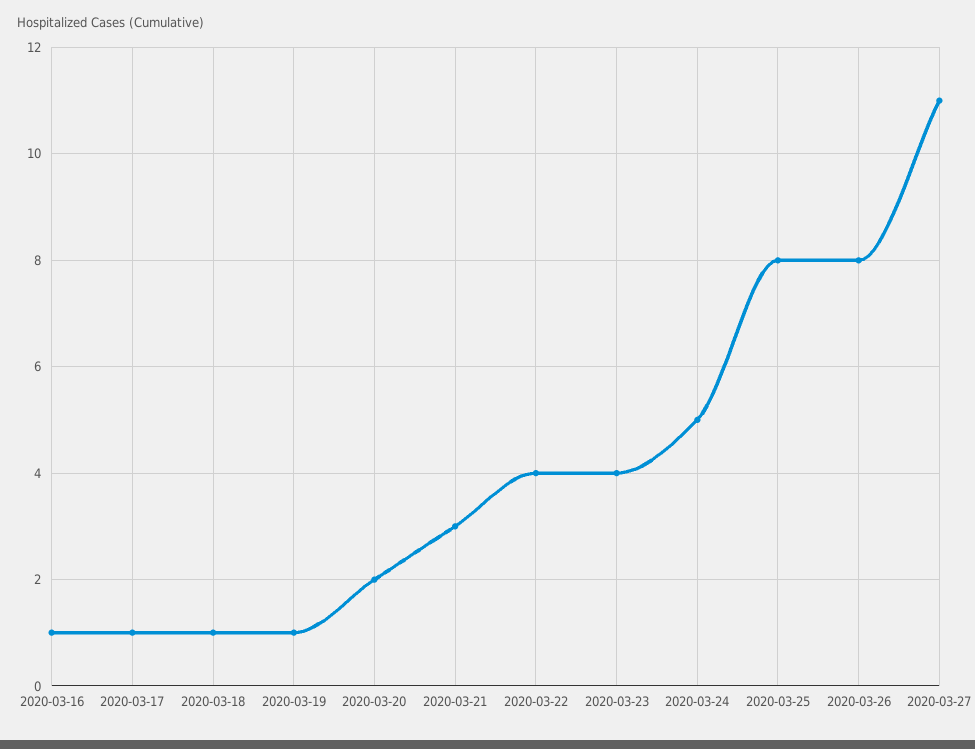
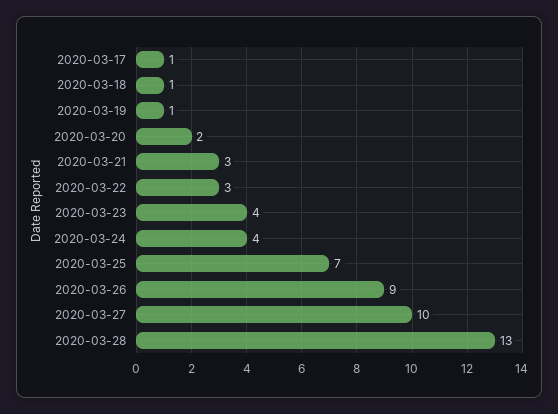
2020-03-16: 1 -> none
2020-03-22: 4 -> 3
2020-03-24: 5 -> 4
2020-03-25: 8 -> 7
2020-03-26: 8 -> 9
2020-03-27: 11 -> 10
2020-03-28: none -> 13

